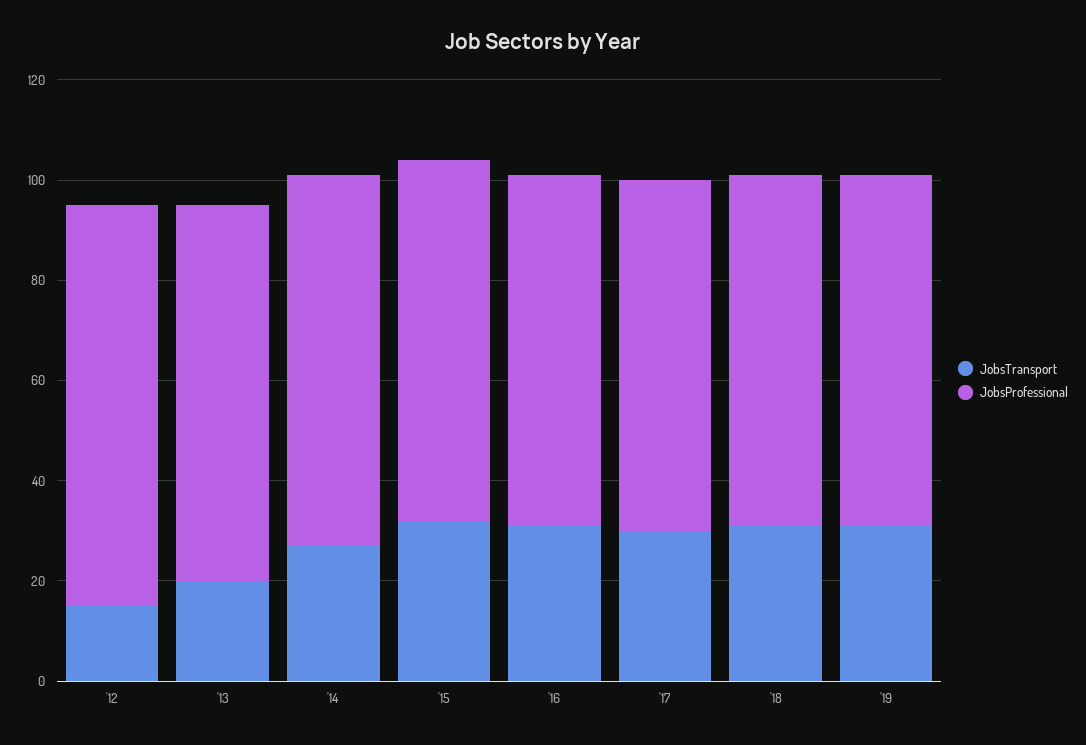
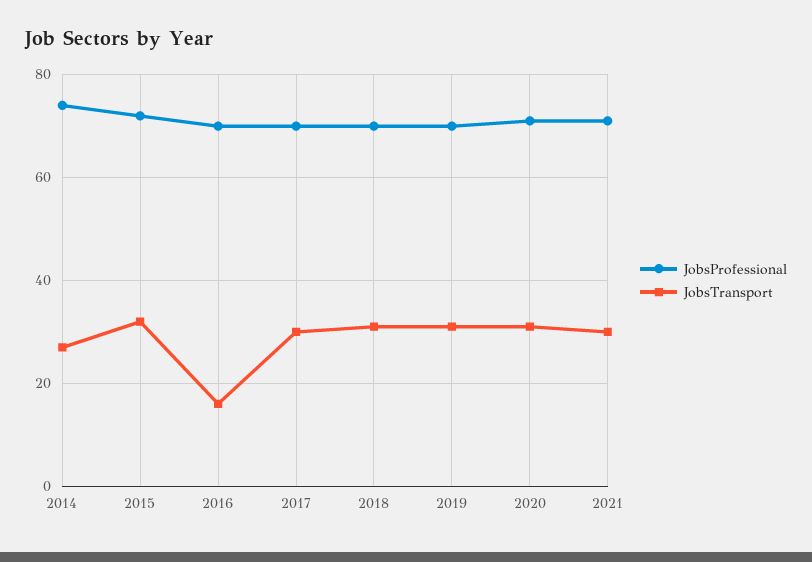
JobsTransport, '12: 15 -> none
JobsProfessional, '12: 80 -> none
JobsTransport, '13: 20 -> none
JobsProfessional, '13: 75 -> none
JobsTransport, '16: 30 -> 15
JobsProfessional, 2020: none -> 70
JobsTransport, 2020: none -> 30
JobsProfessional, 2021: none -> 70
JobsTransport, 2021: none -> 30

